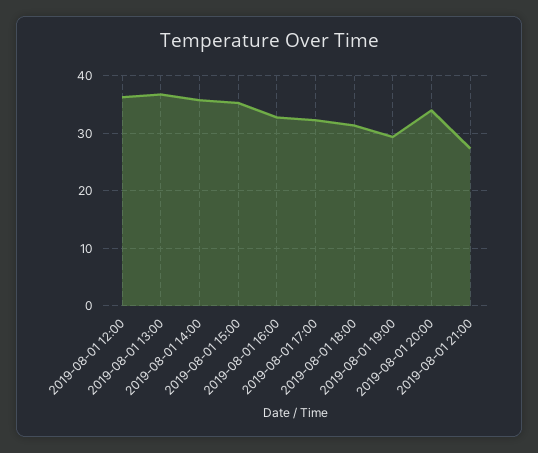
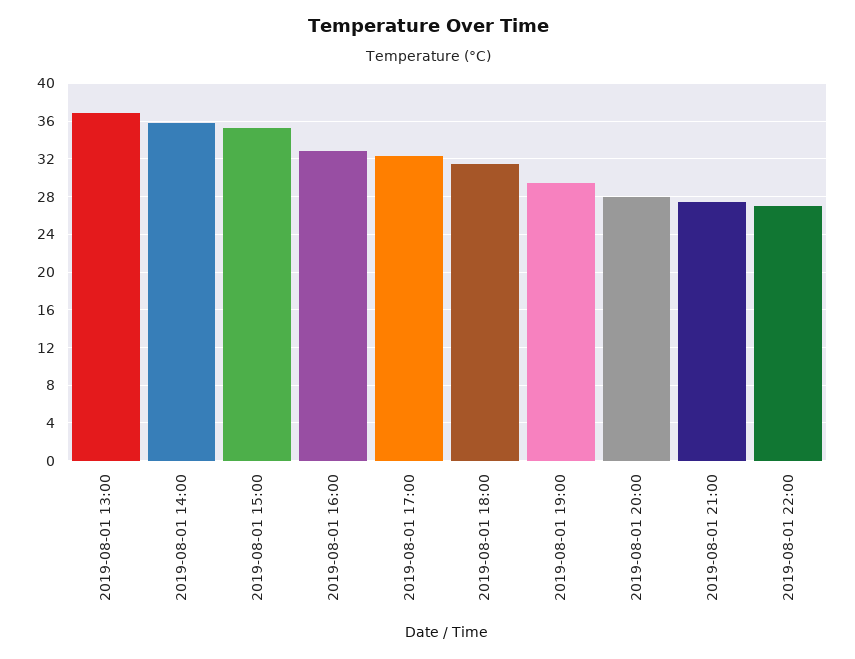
2019-08-01 12:00: 36 -> none
2019-08-01 20:00: 34 -> 28
2019-08-01 22:00: none -> 27

